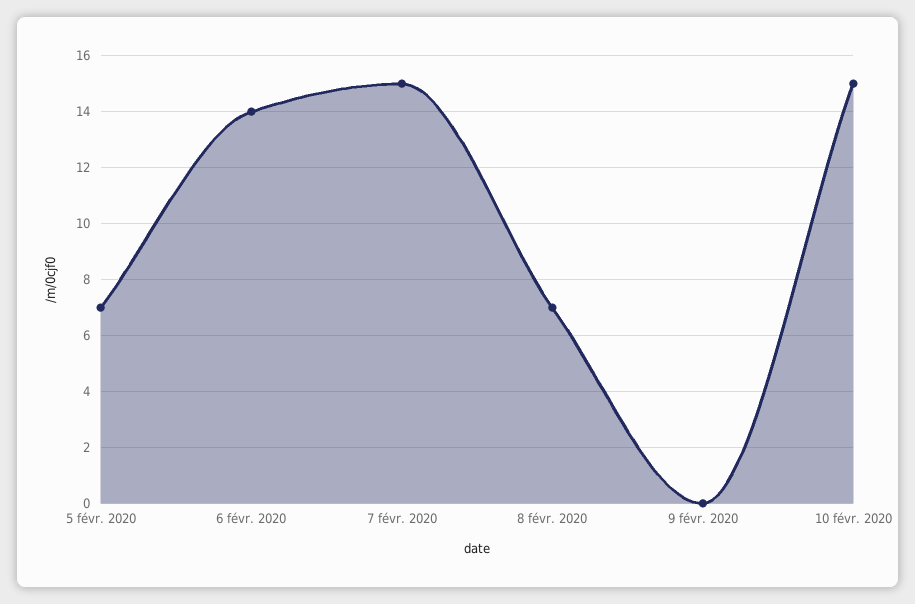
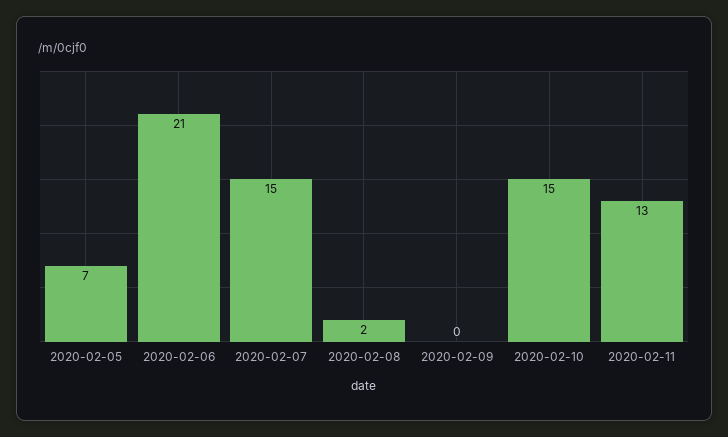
6 févr. 2020: 14 -> 21
8 févr. 2020: 7 -> 2
2020-02-11: none -> 13

